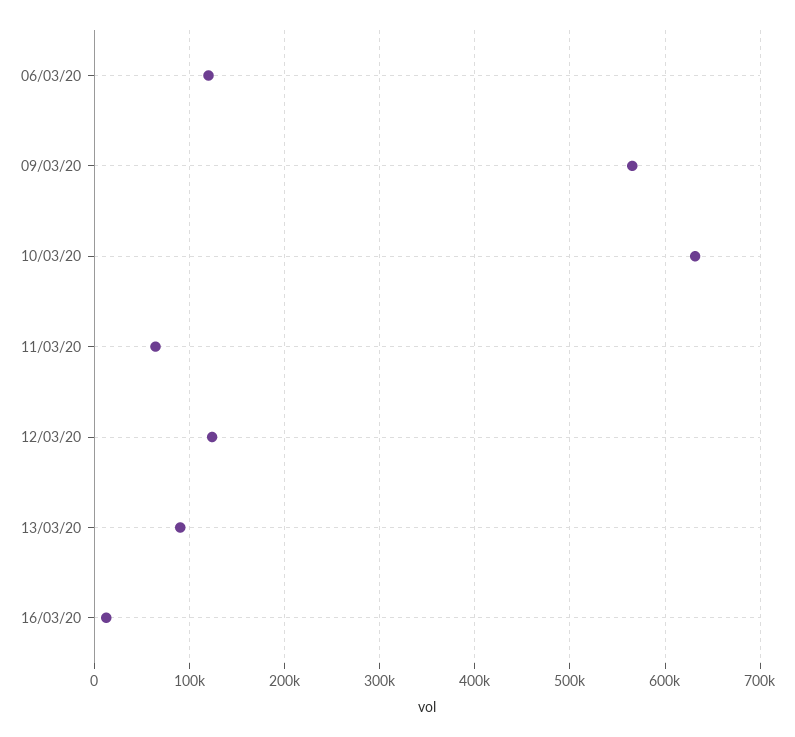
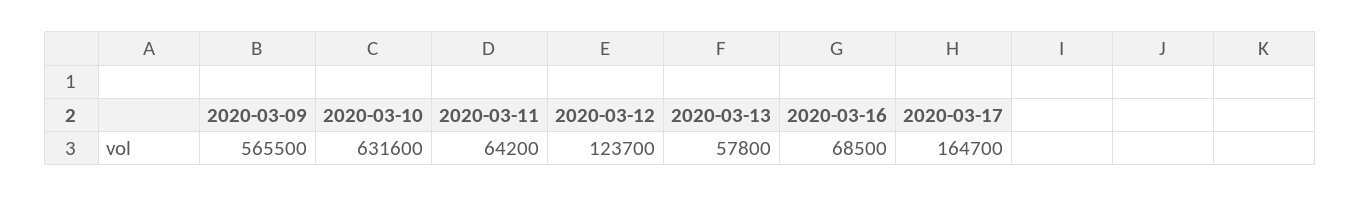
06/03/20: 120000 -> none
13/03/20: 90000 -> 57800
16/03/20: 10000 -> 68500
2020-03-17: none -> 164700

